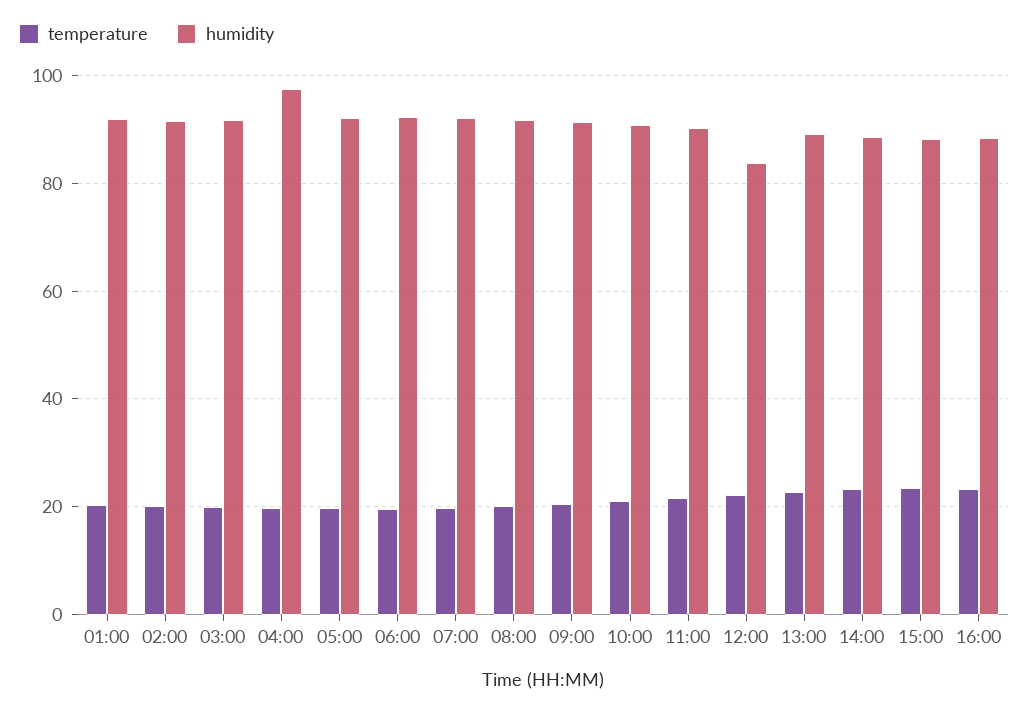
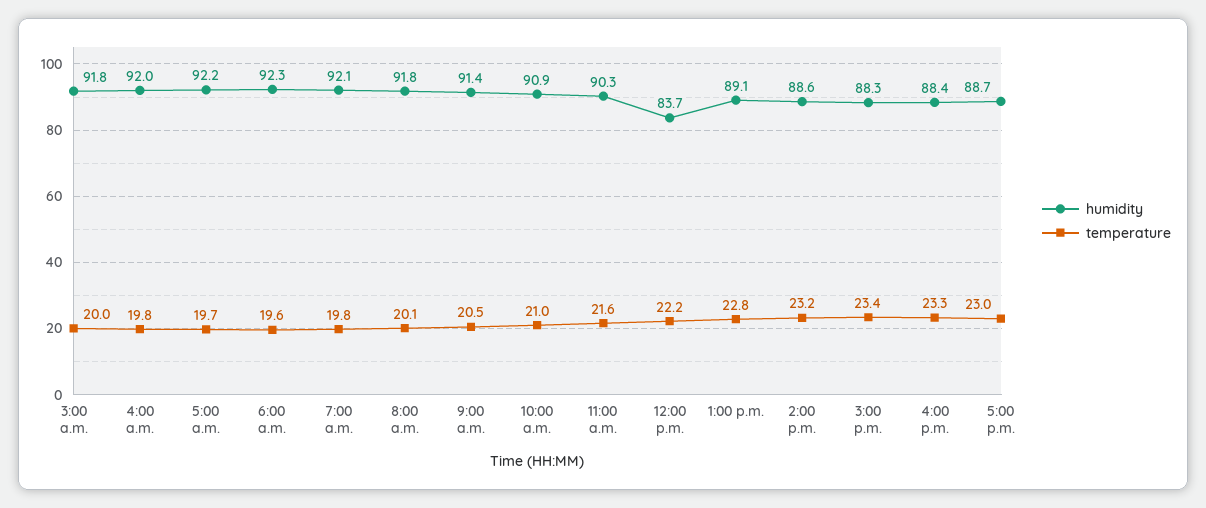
temperature, 01:00: 20 -> none
humidity, 01:00: 92 -> none
temperature, 02:00: 20 -> none
humidity, 02:00: 92 -> none
humidity, 04:00: 98 -> 92
humidity, 5:00 p.m.: none -> 88.7
temperature, 5:00 p.m.: none -> 23

